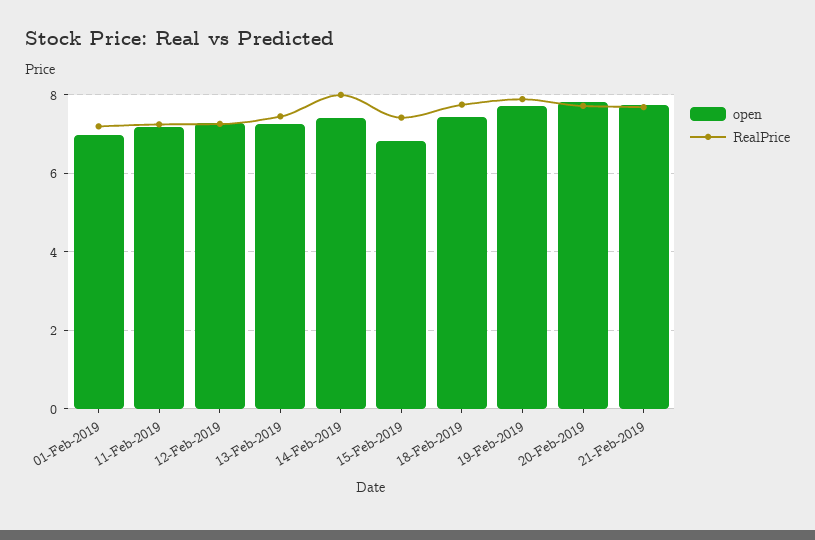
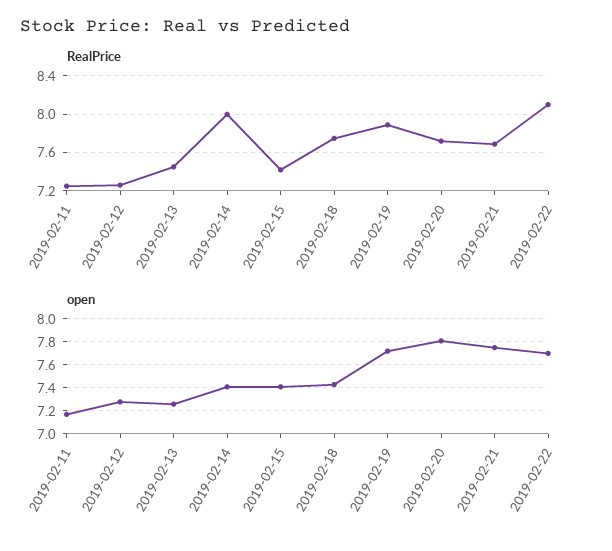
open, 01-Feb-2019: 7 -> none
RealPrice, 01-Feb-2019: 7.2 -> none
open, 15-Feb-2019: 6.8 -> 7.4
RealPrice, 2019-02-22: none -> 8.1
open, 2019-02-22: none -> 7.7

